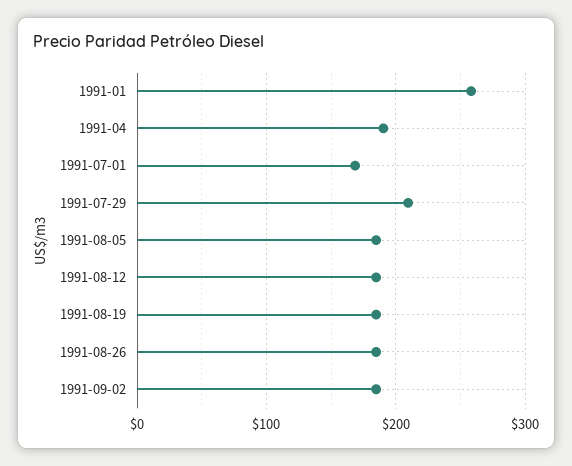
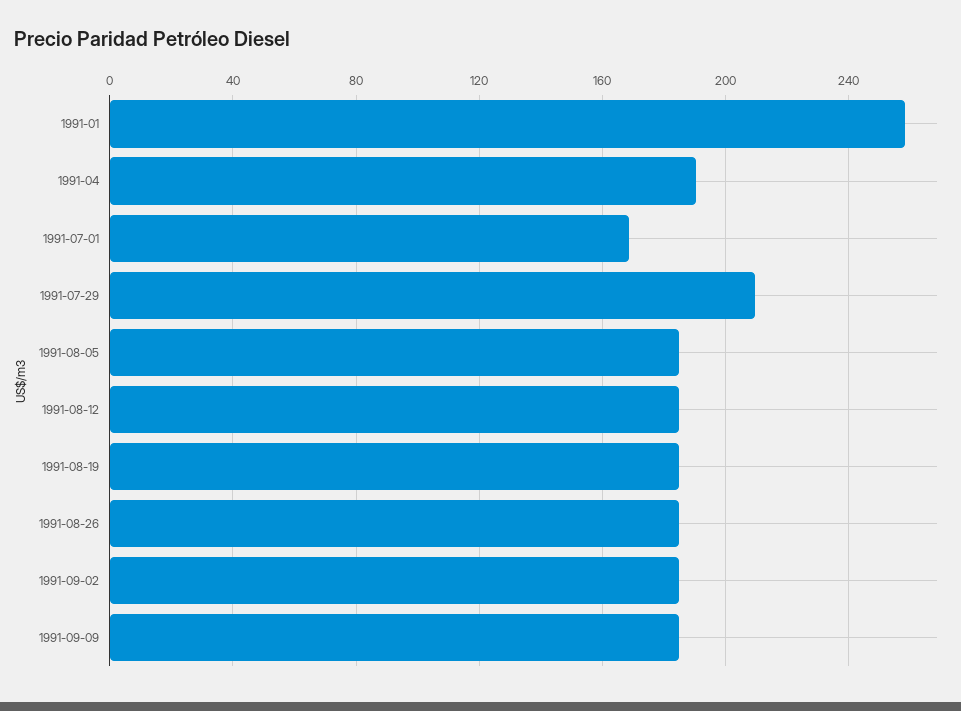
1991-09-09: none -> 185

